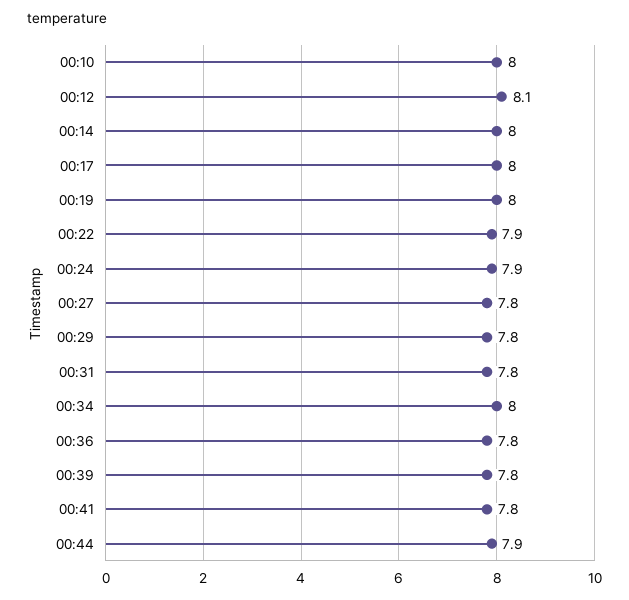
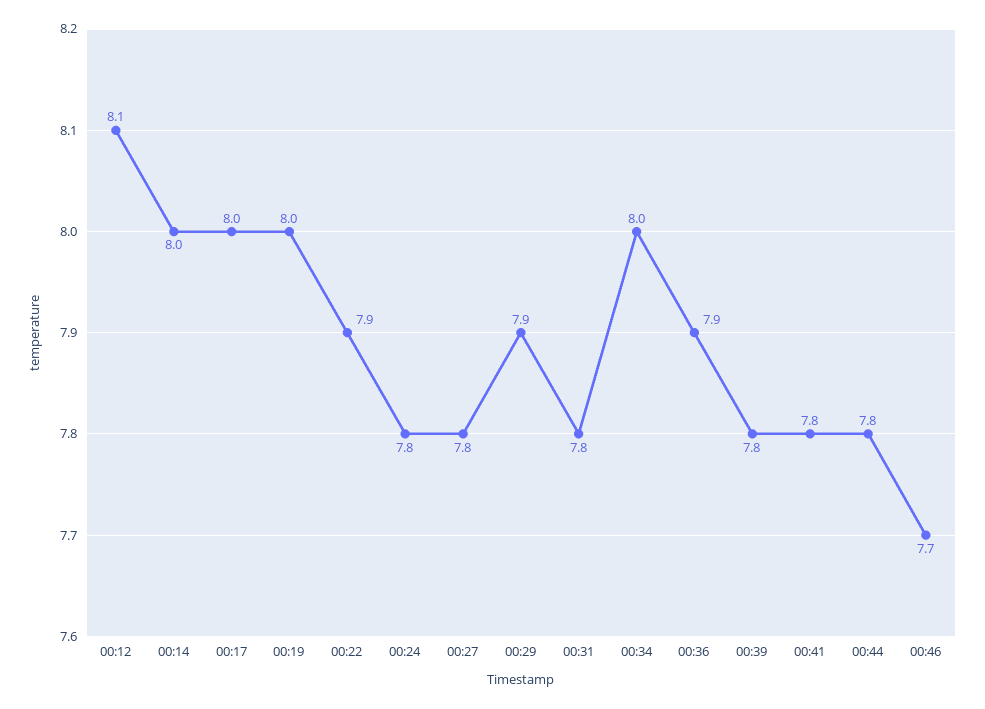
00:10: 8 -> none
00:24: 7.9 -> 7.8
00:29: 7.8 -> 7.9
00:36: 7.8 -> 7.9
00:44: 7.9 -> 7.8
00:46: none -> 7.7

